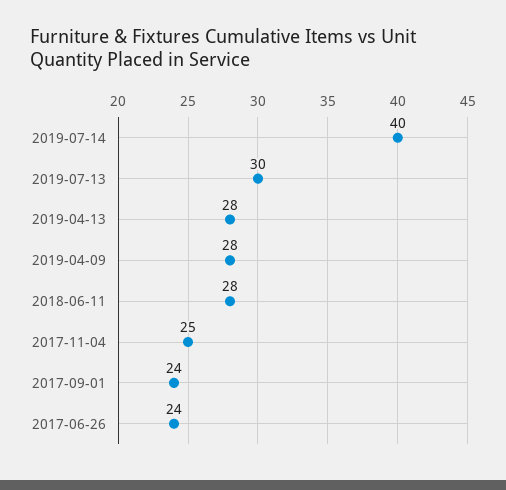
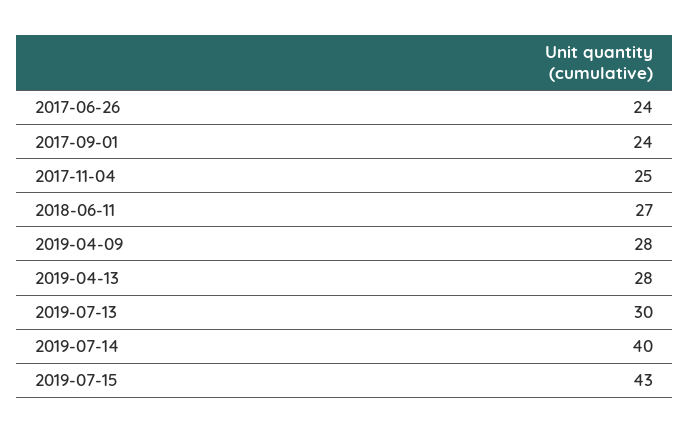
2018-06-11: 28 -> 27
2019-07-15: none -> 43

